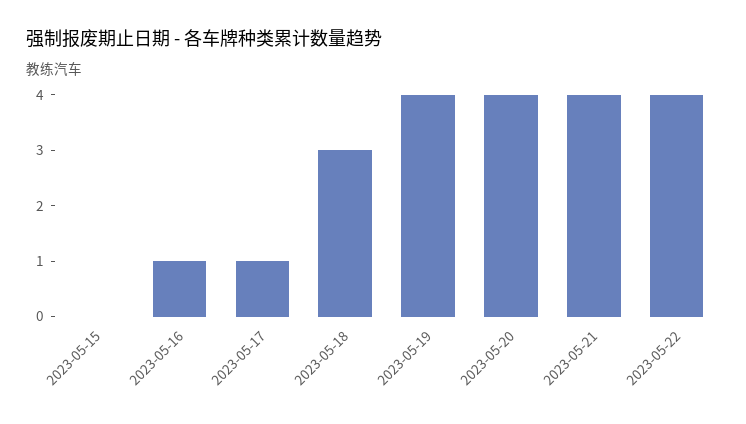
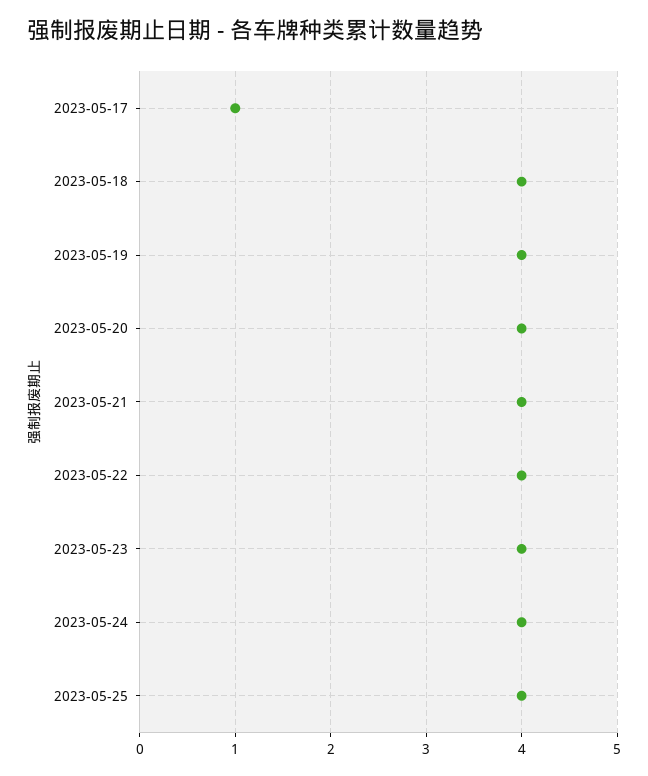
2023-05-15: 0 -> none
2023-05-16: 1 -> none
2023-05-18: 3 -> 4
2023-05-23: none -> 4
2023-05-24: none -> 4
2023-05-25: none -> 4

